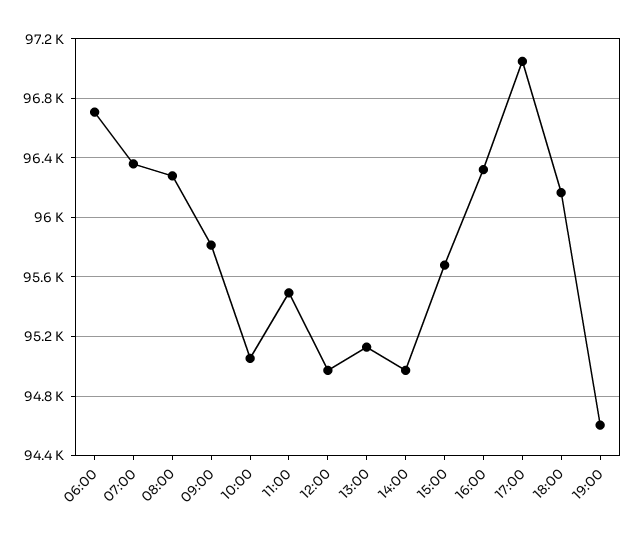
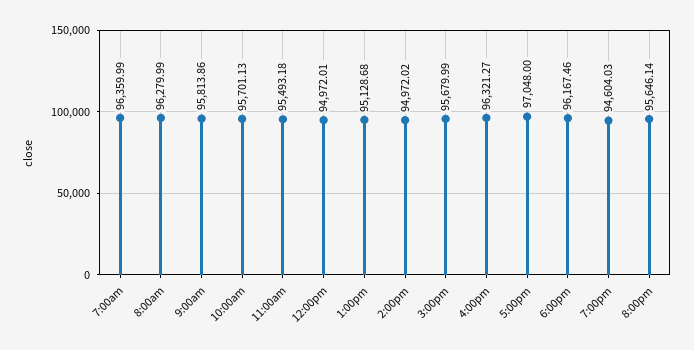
06:00: 96700 -> none
10:00: 95050 -> 95701.13
8:00pm: none -> 95646.14

